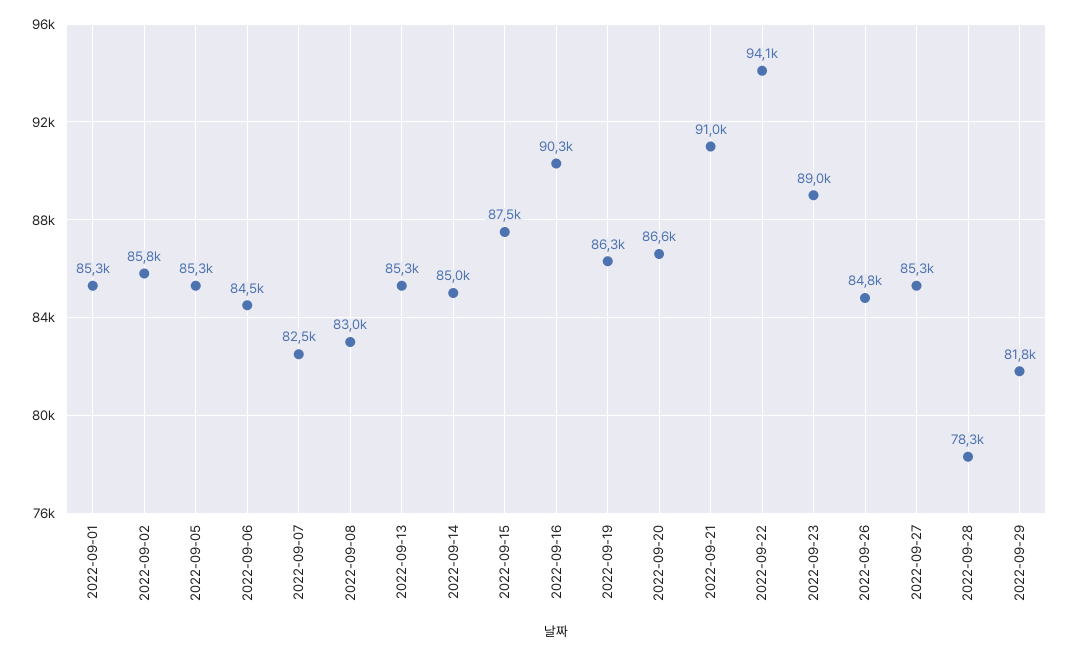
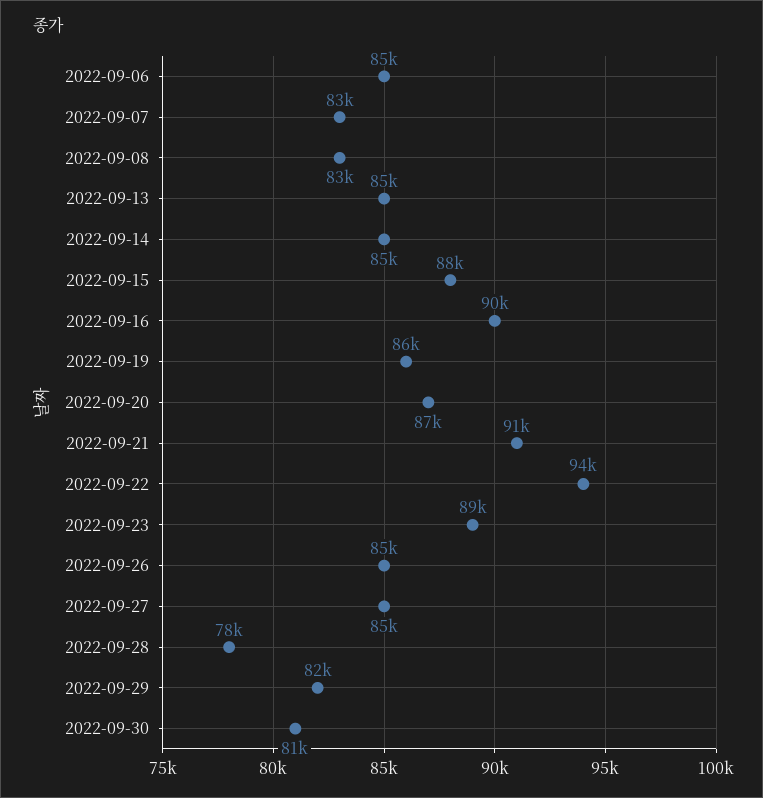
2022-09-01: 85300 -> none
2022-09-02: 85800 -> none
2022-09-05: 85300 -> none
2022-09-30: none -> 81000

